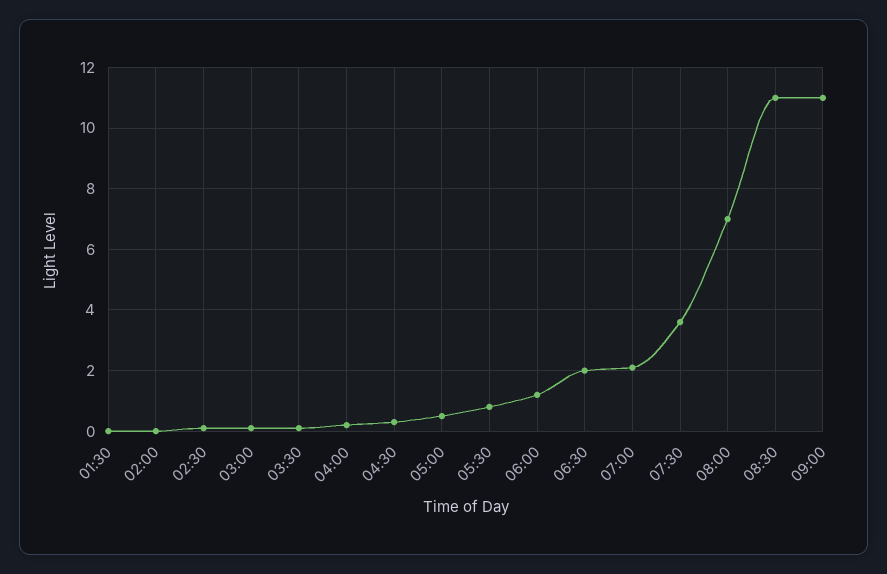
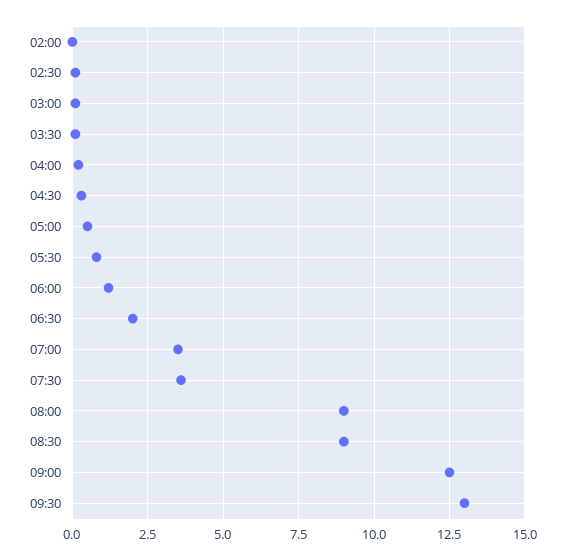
01:30: 0 -> none
07:00: 2 -> 3.5
08:00: 7 -> 9
08:30: 11 -> 9
09:00: 11 -> 12.5
09:30: none -> 13

